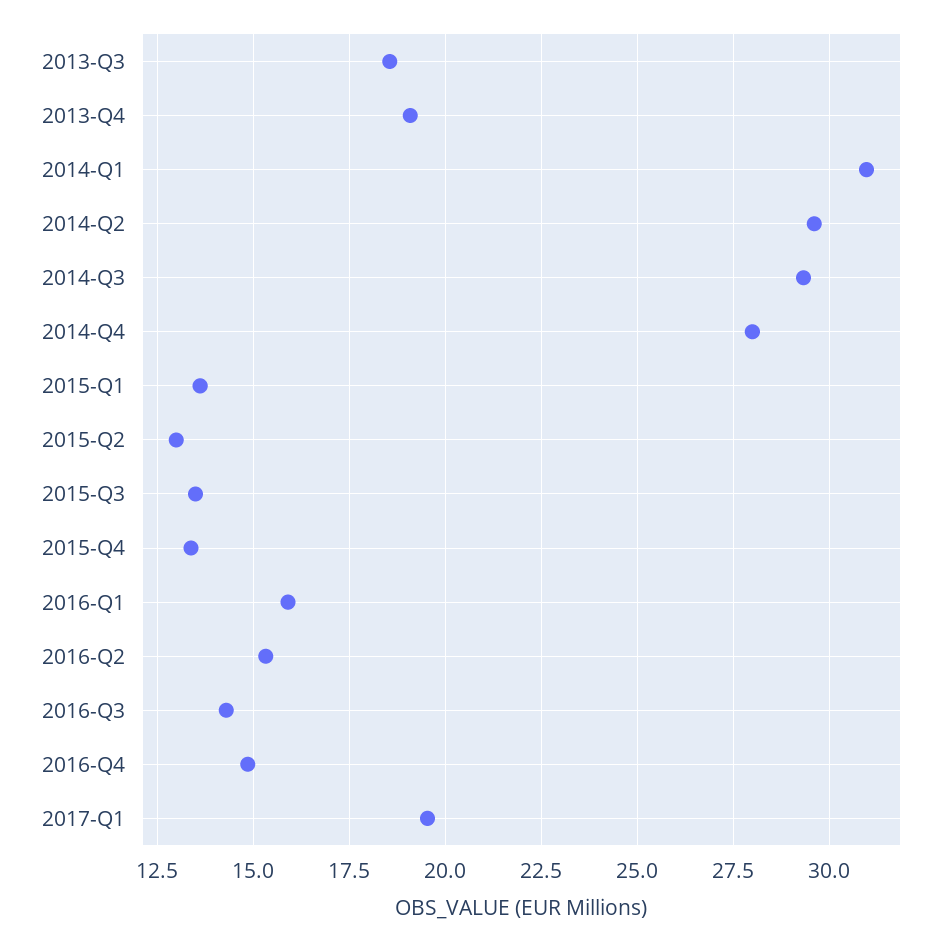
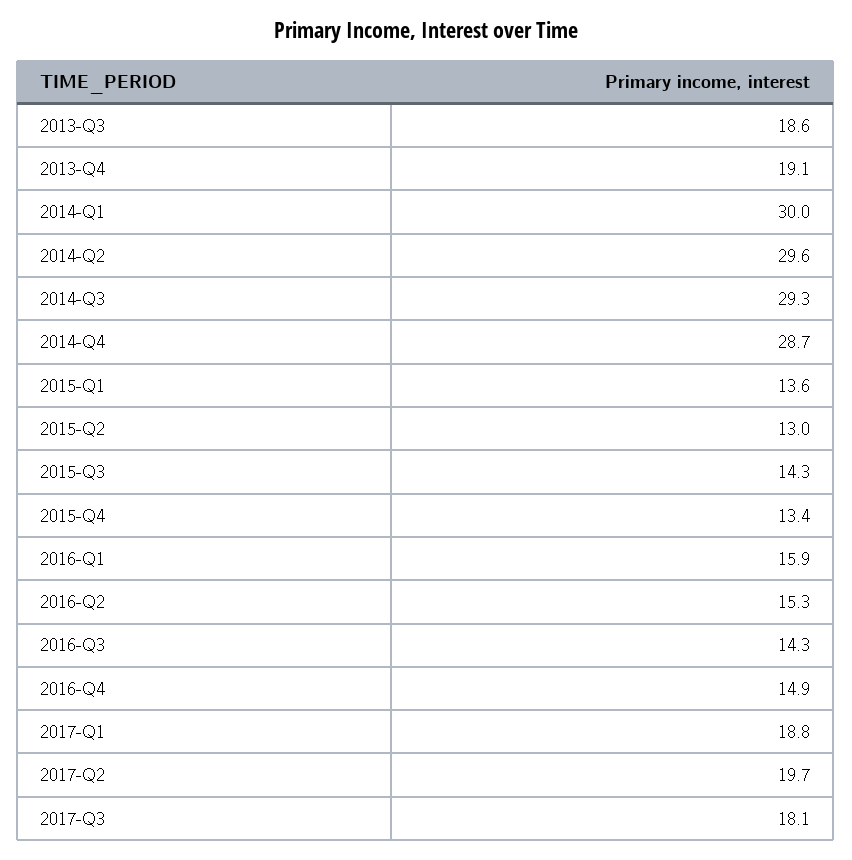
2014-Q1: 31 -> 30
2014-Q4: 28 -> 28.7
2015-Q3: 13.5 -> 14.3
2017-Q1: 19.5 -> 18.8
2017-Q2: none -> 19.7
2017-Q3: none -> 18.1

